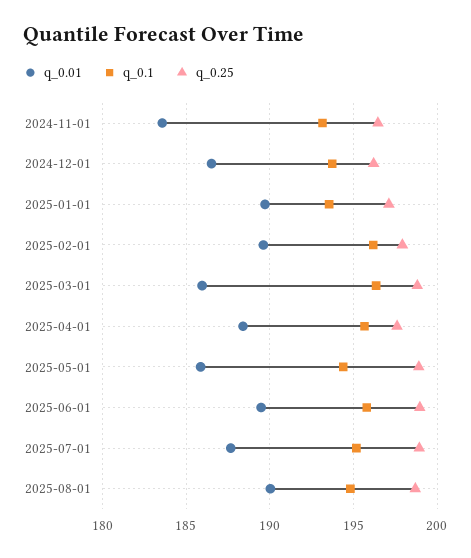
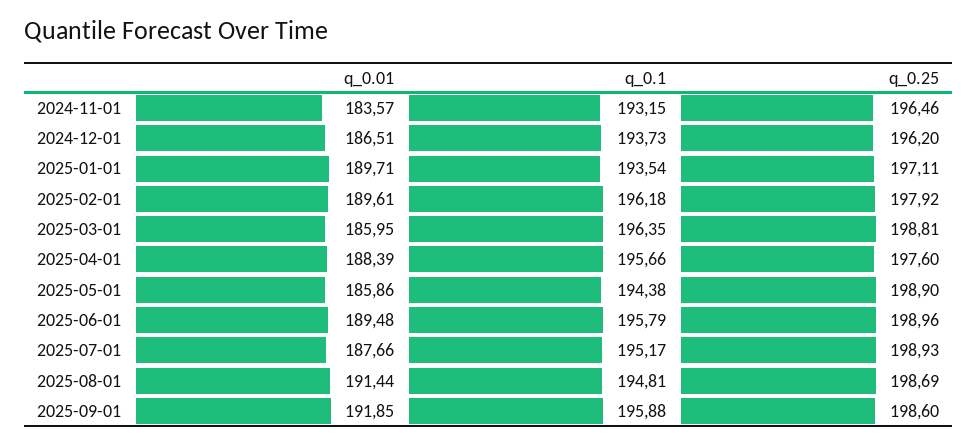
q_0.01, 2025-08-01: 190 -> 191.44
q_0.01, 2025-09-01: none -> 191.85
q_0.1, 2025-09-01: none -> 195.88
q_0.25, 2025-09-01: none -> 198.6

